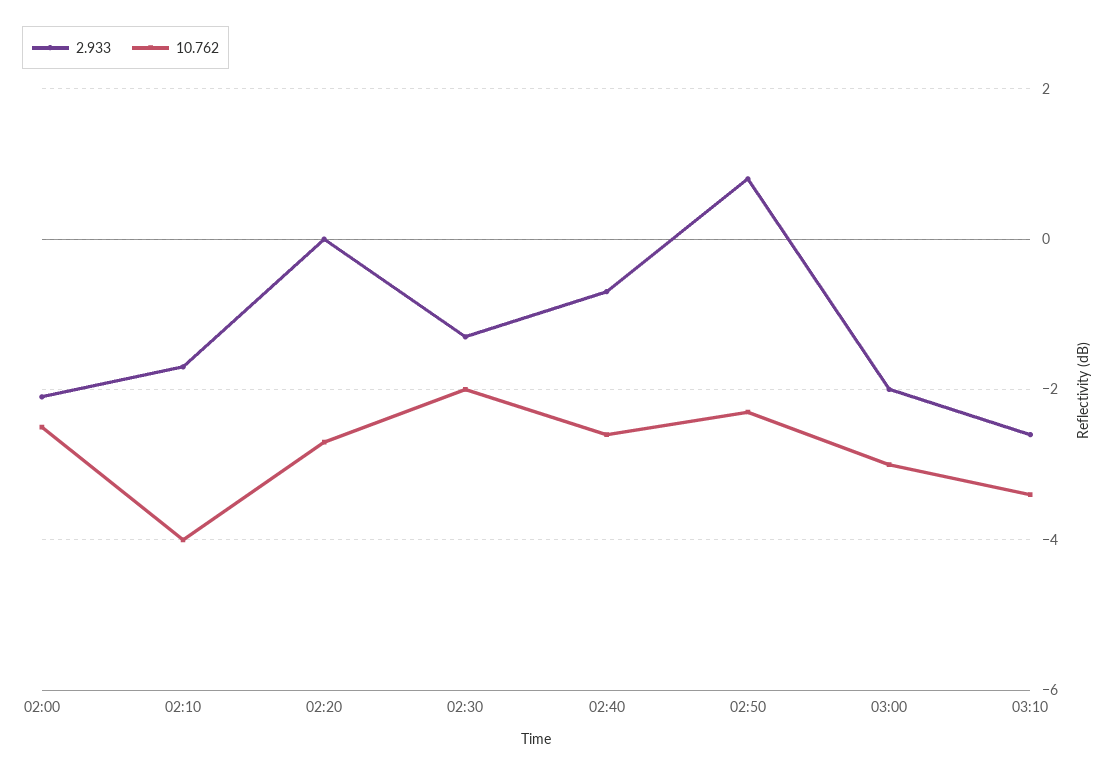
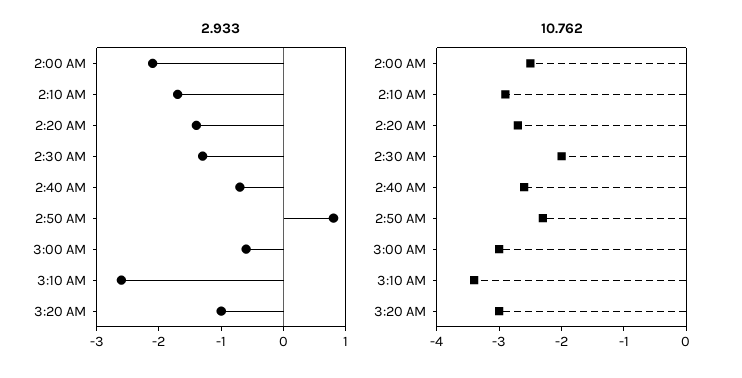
10.762, 02:10: -4 -> -3
2.933, 02:20: 0 -> -1.5
2.933, 03:00: -2 -> -0.5
2.933, 3:20 AM: none -> -1
10.762, 3:20 AM: none -> -3

